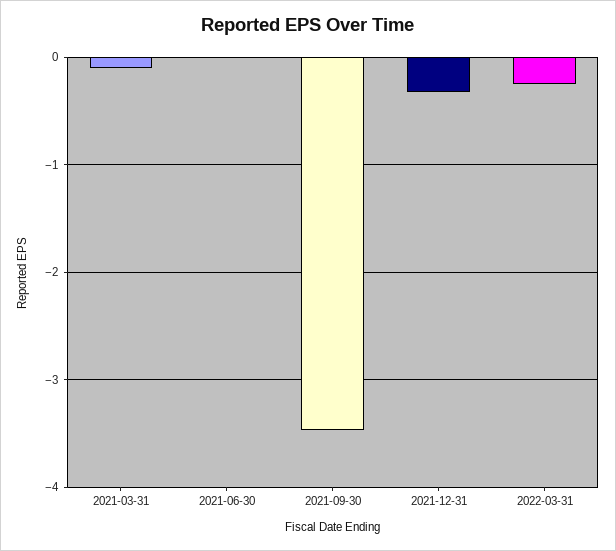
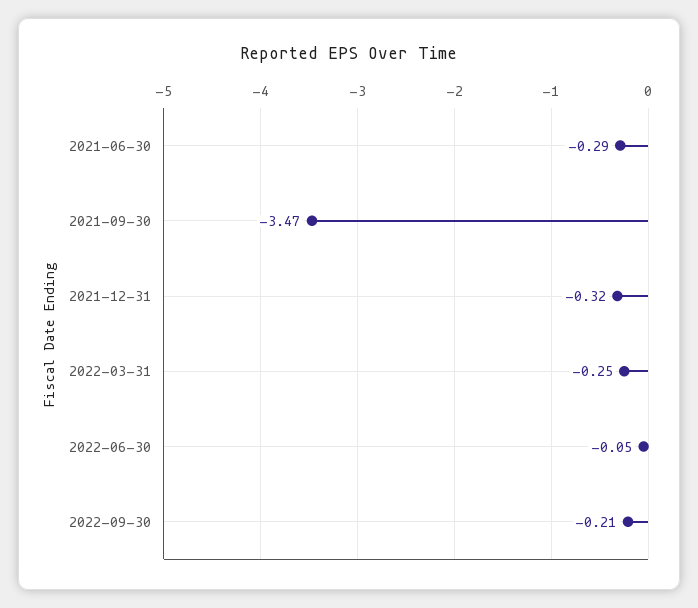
2021-03-31: -0.1 -> none
2021-06-30: 0 -> -0.29
2022-06-30: none -> -0.05
2022-09-30: none -> -0.21

